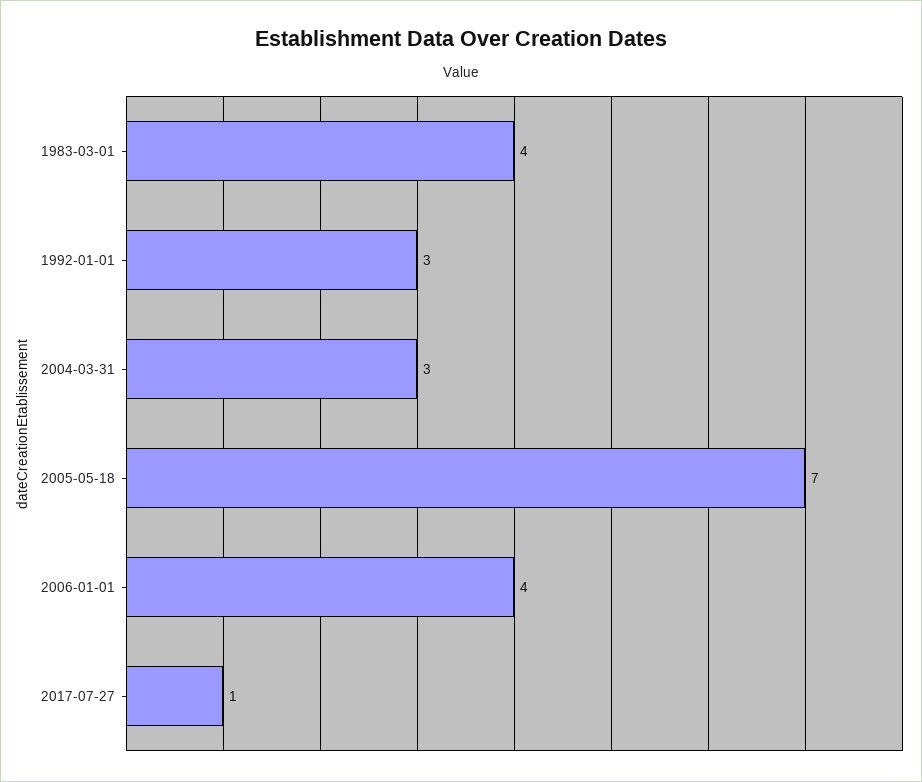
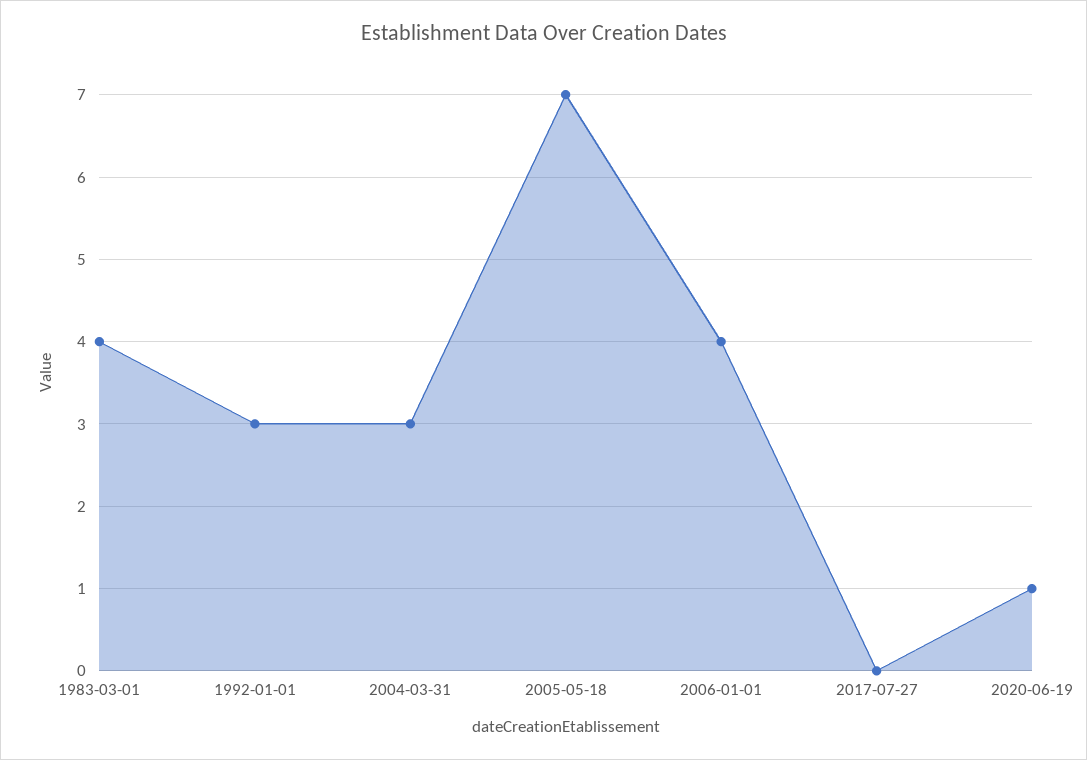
2017-07-27: 1 -> 0
2020-06-19: none -> 1

